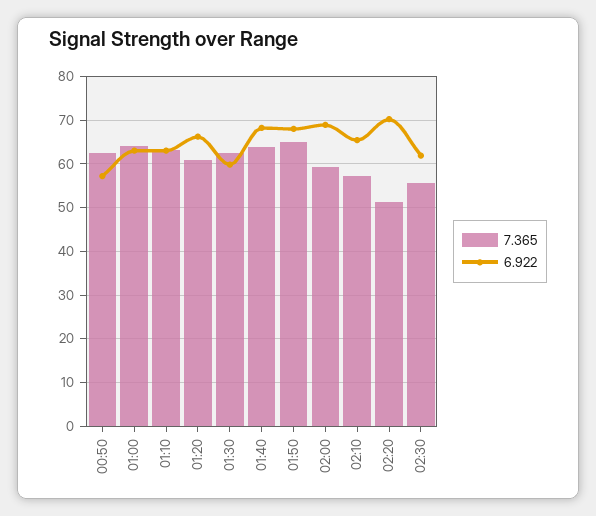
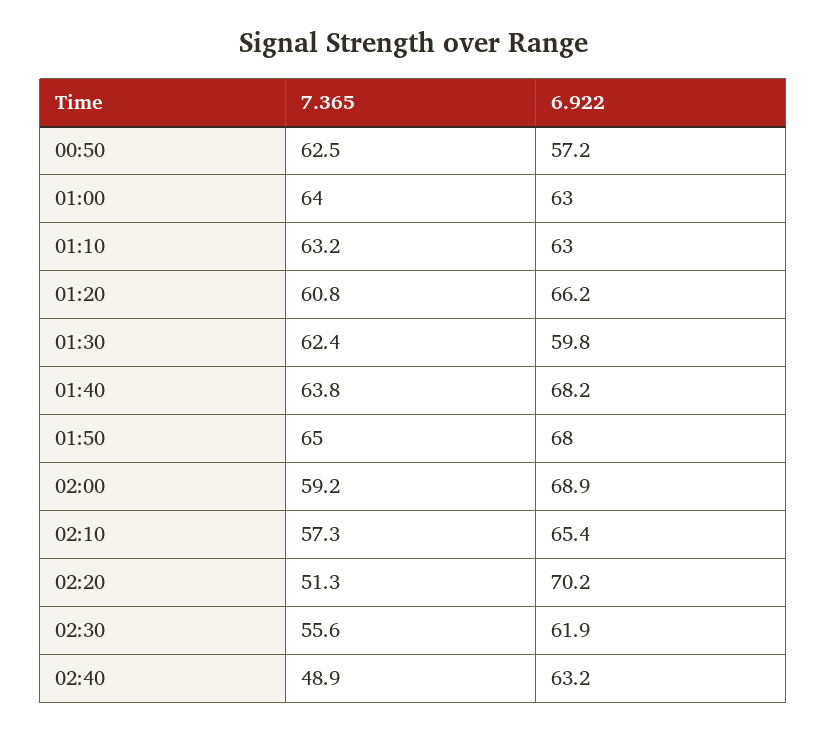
7.365, 02:40: none -> 48.9
6.922, 02:40: none -> 63.2

